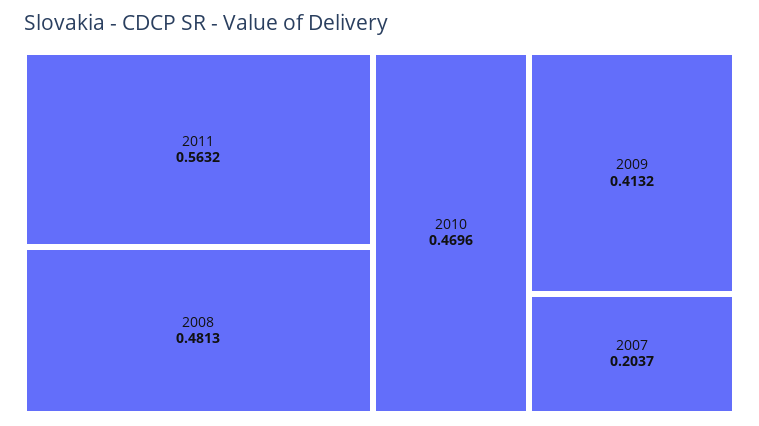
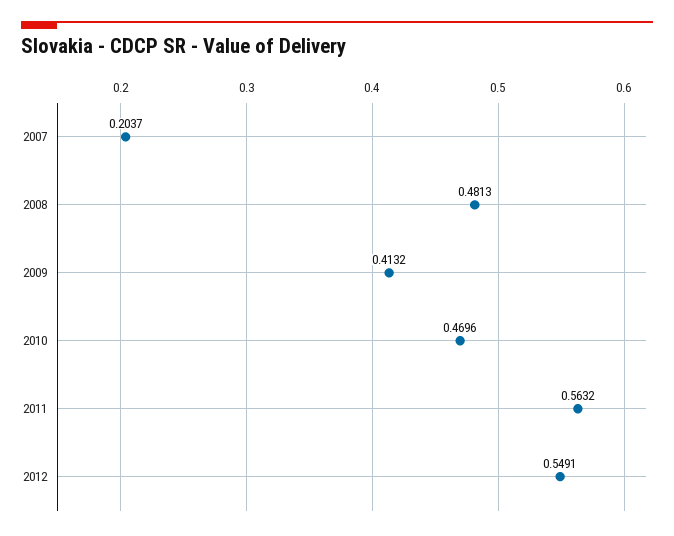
2012: none -> 0.5491

